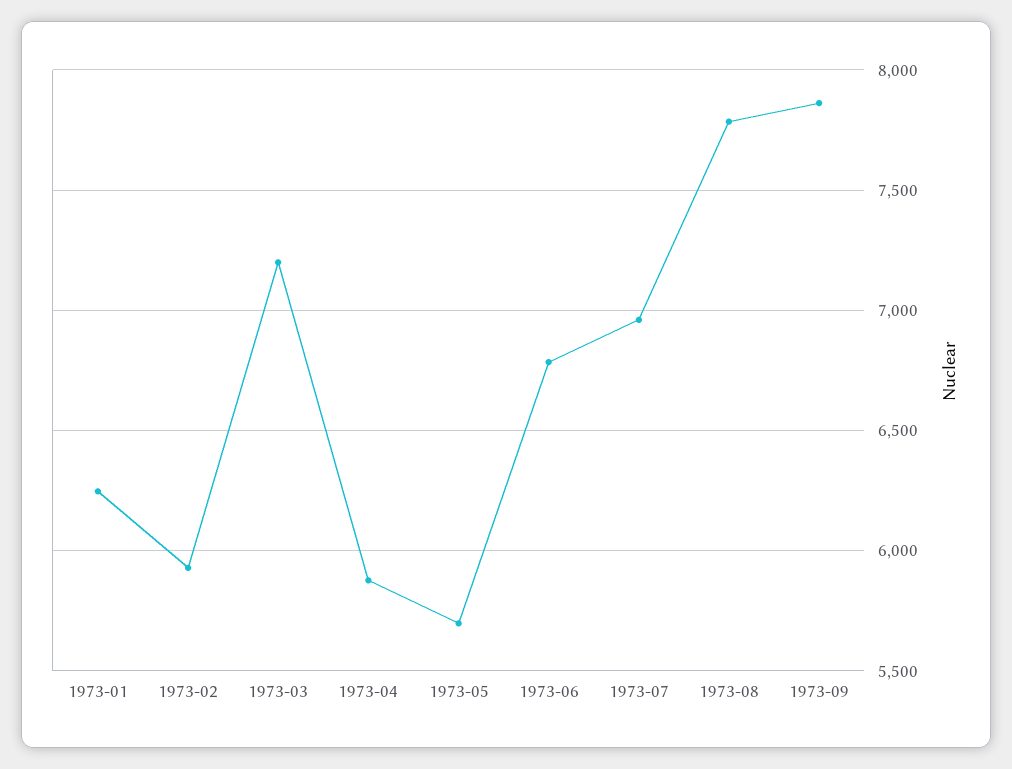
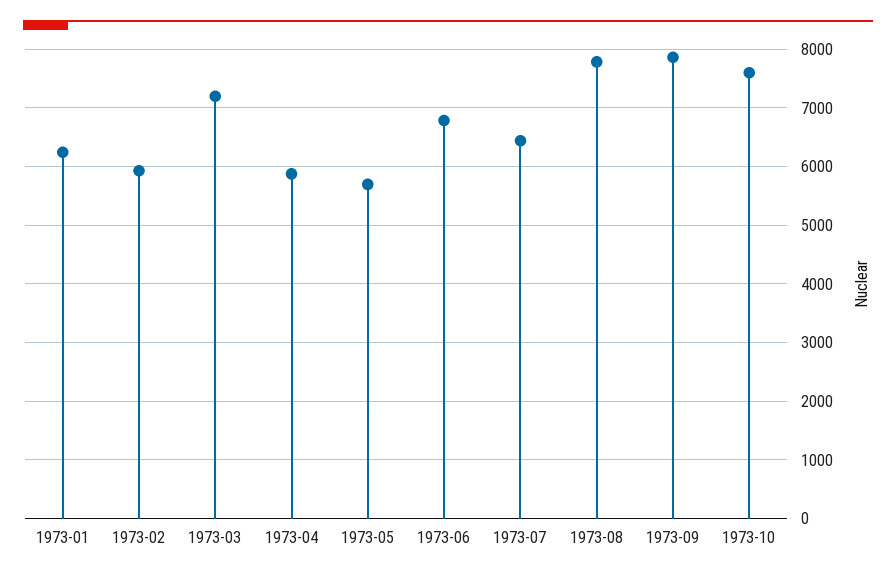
1973-07: 6950 -> 6400
1973-10: none -> 7600

